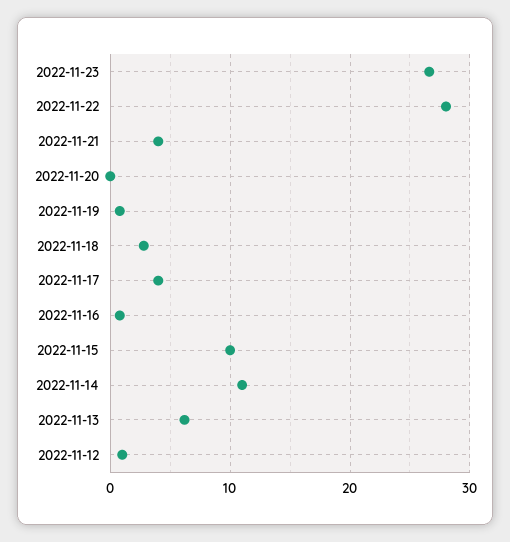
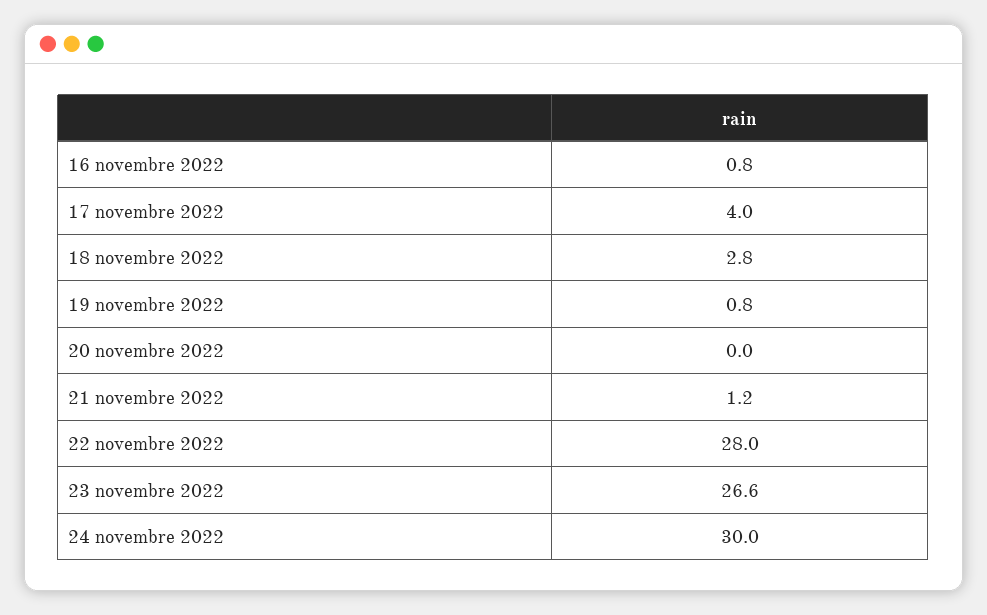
2022-11-21: 4 -> 1.2
2022-11-15: 10 -> none
2022-11-14: 11 -> none
2022-11-13: 6 -> none
2022-11-12: 1 -> none
24 novembre 2022: none -> 30

